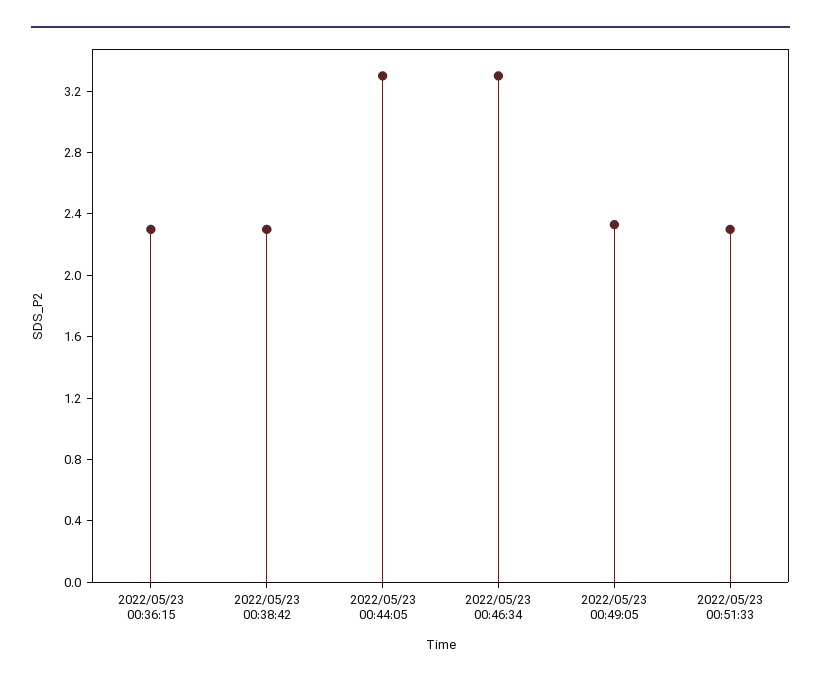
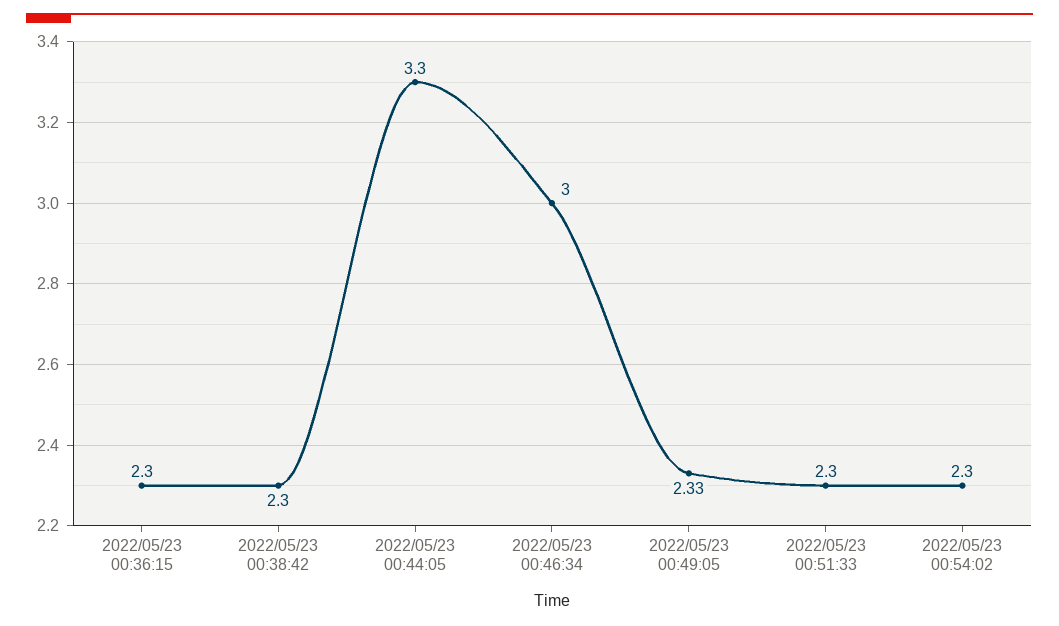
2022/05/23 00:46:34: 3.3 -> 3
2022/05/23 00:54:02: none -> 2.3

